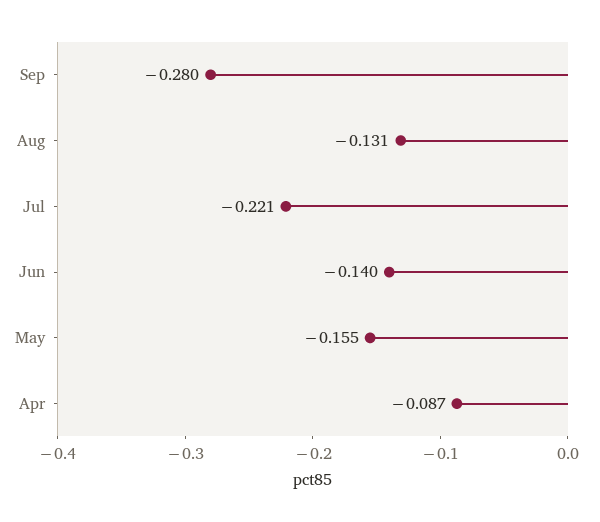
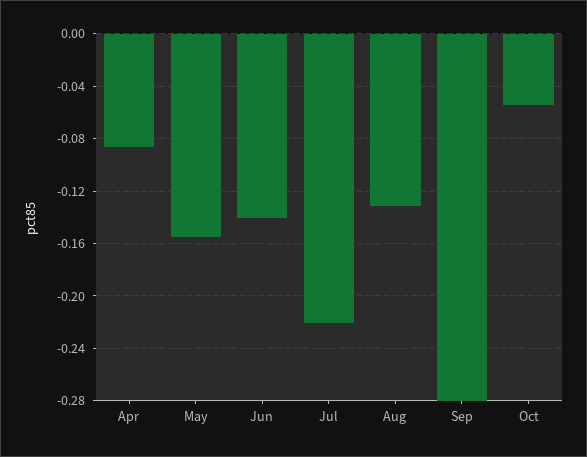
Oct: none -> -0.055

